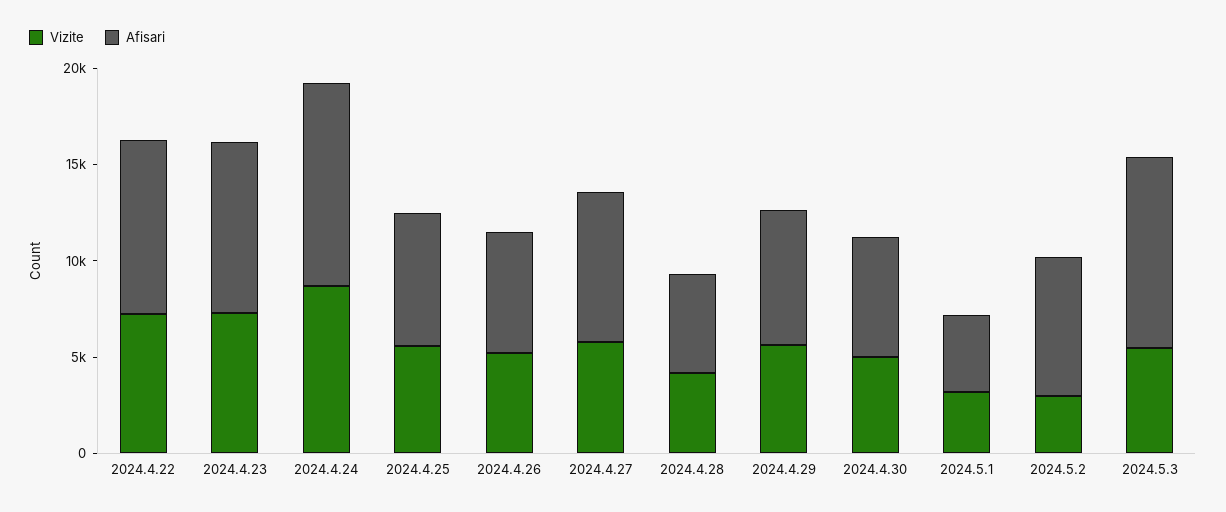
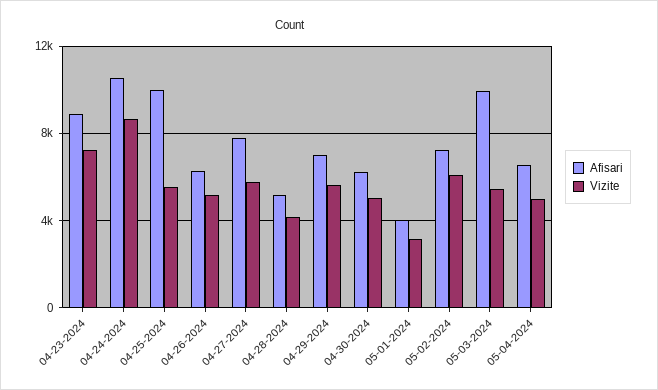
Vizite, 2024.4.22: 7000 -> none
Afisari, 2024.4.22: 9000 -> none
Afisari, 2024.4.25: 7000 -> 10000
Vizite, 2024.5.2: 3000 -> 6000
Afisari, 05-04-2024: none -> 6500
Vizite, 05-04-2024: none -> 5000

